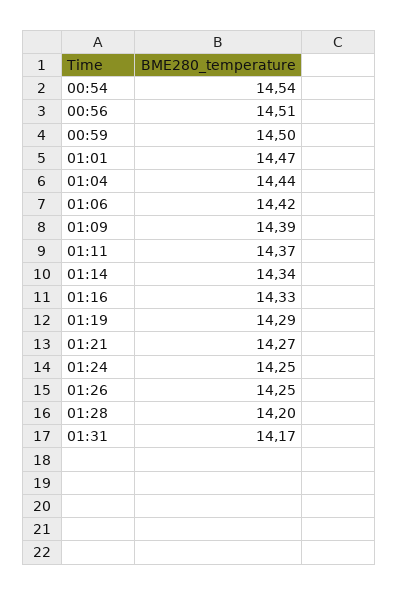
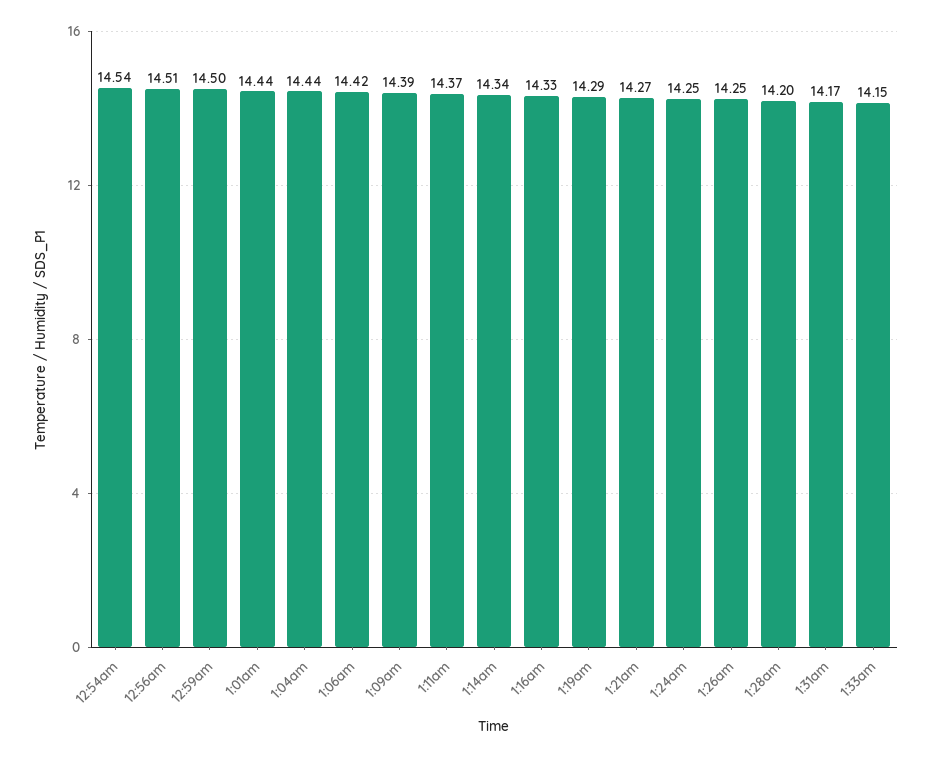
01:01: 14.47 -> 14.44
1:33am: none -> 14.15

